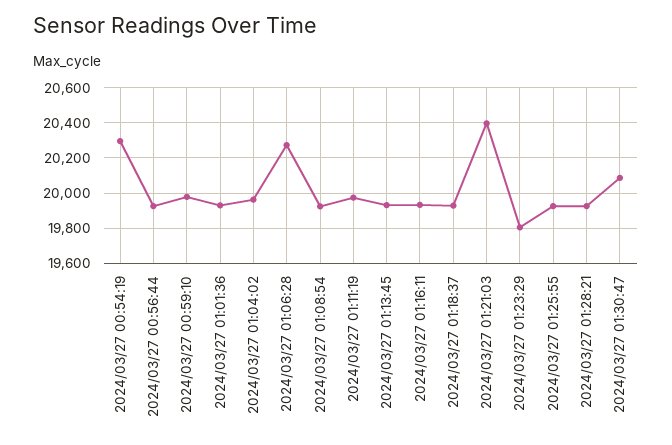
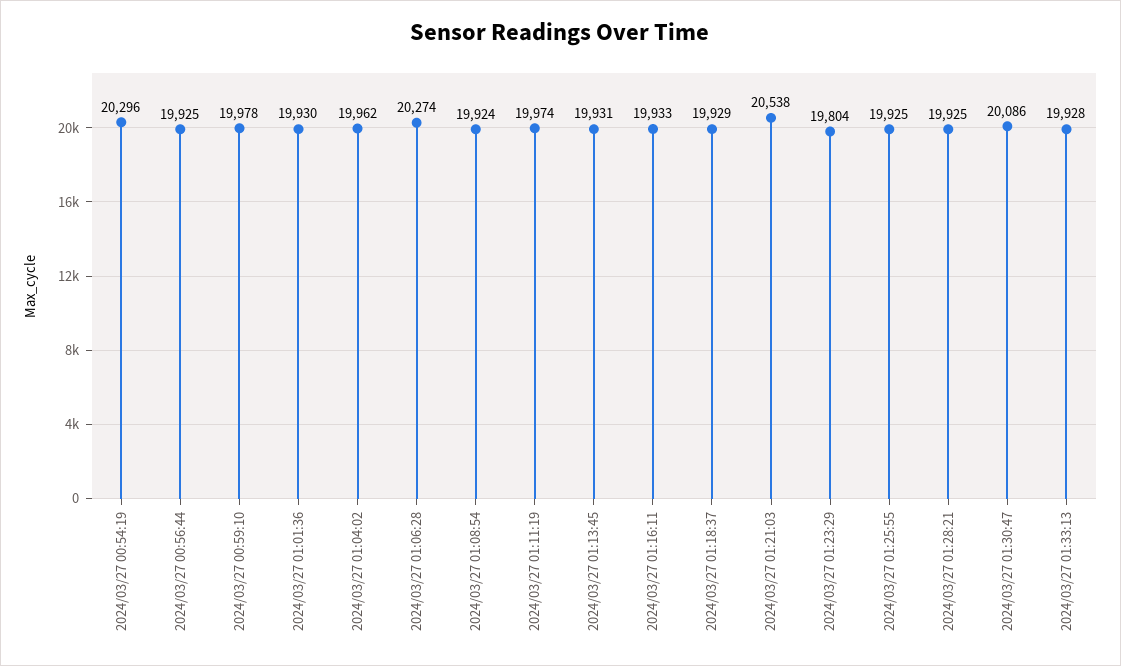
2024/03/27 01:21:03: 20400 -> 20538
2024/03/27 01:33:13: none -> 19928

